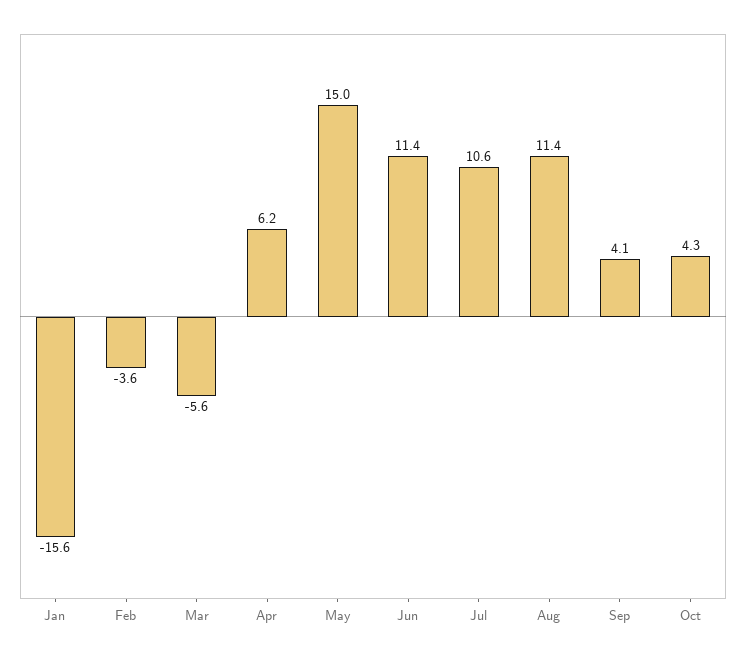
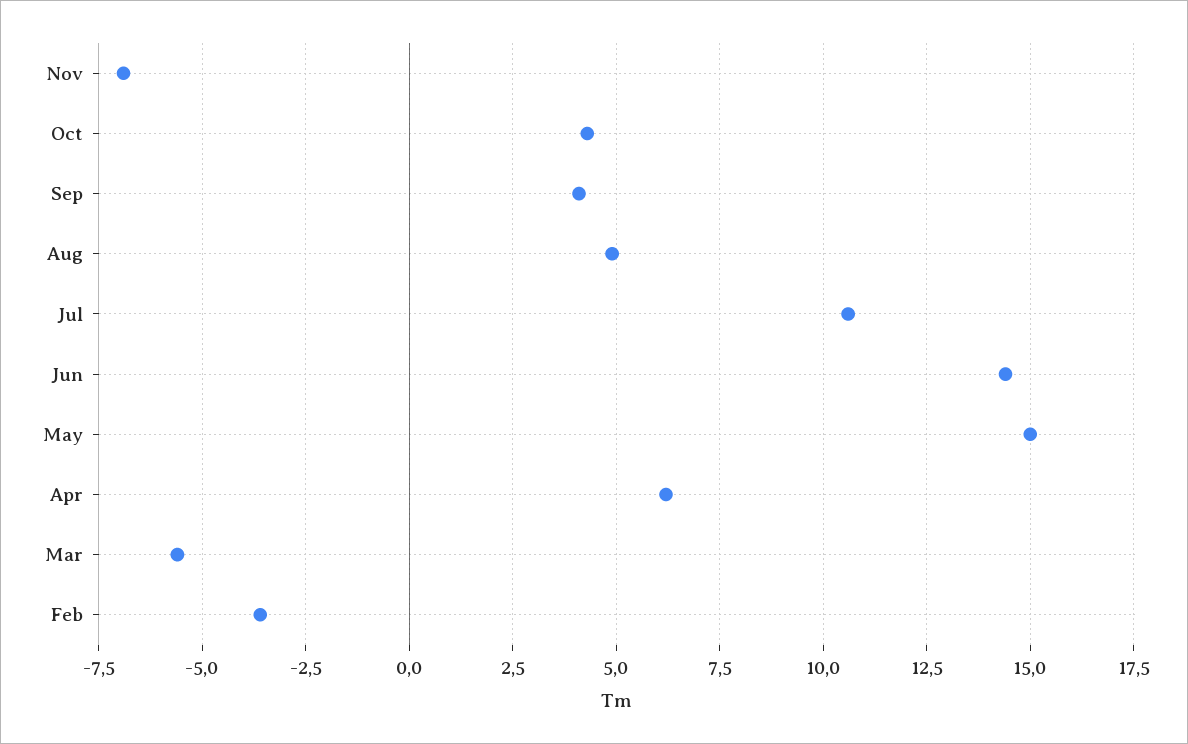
Jan: -15.6 -> none
Jun: 11.4 -> 14.5
Aug: 11.4 -> 5
Nov: none -> -7

